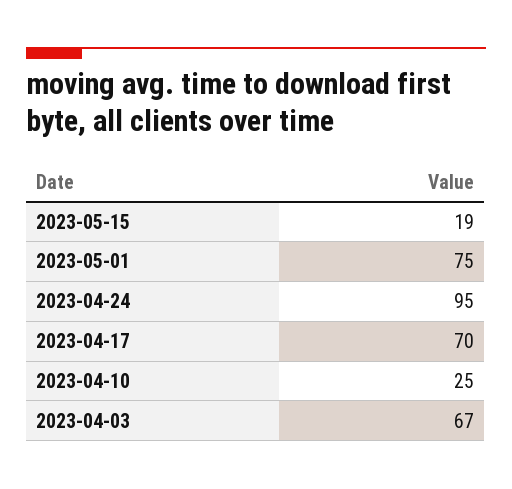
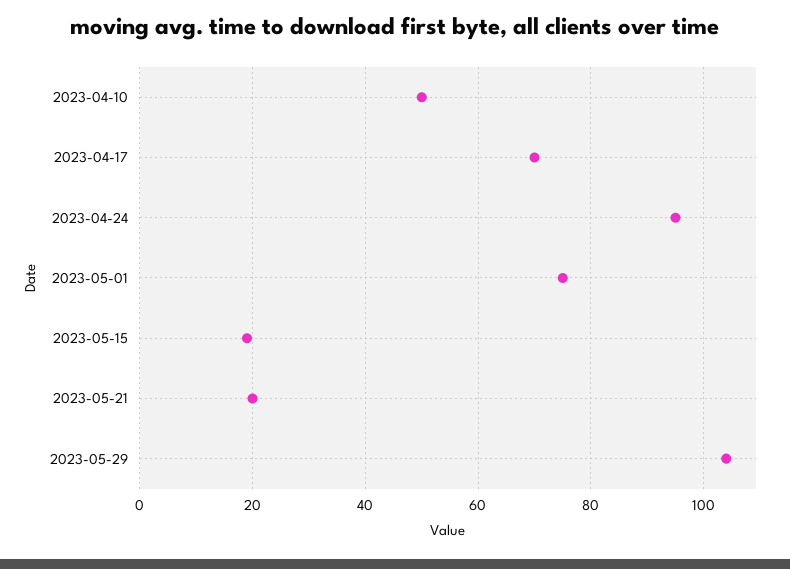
2023-04-10: 25 -> 50
2023-04-03: 67 -> none
2023-05-21: none -> 20
2023-05-29: none -> 105

